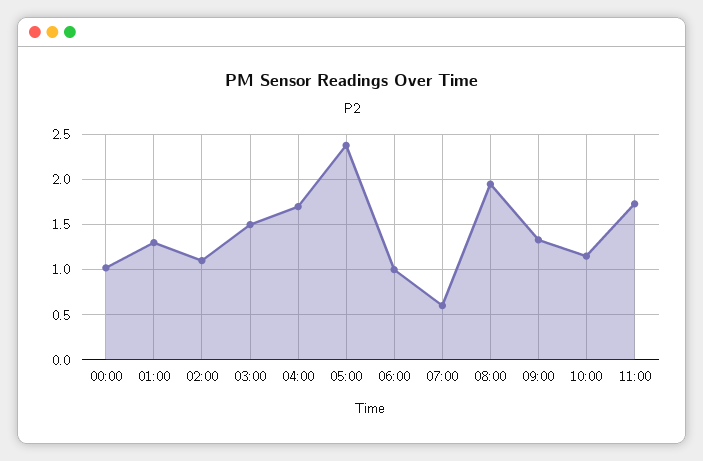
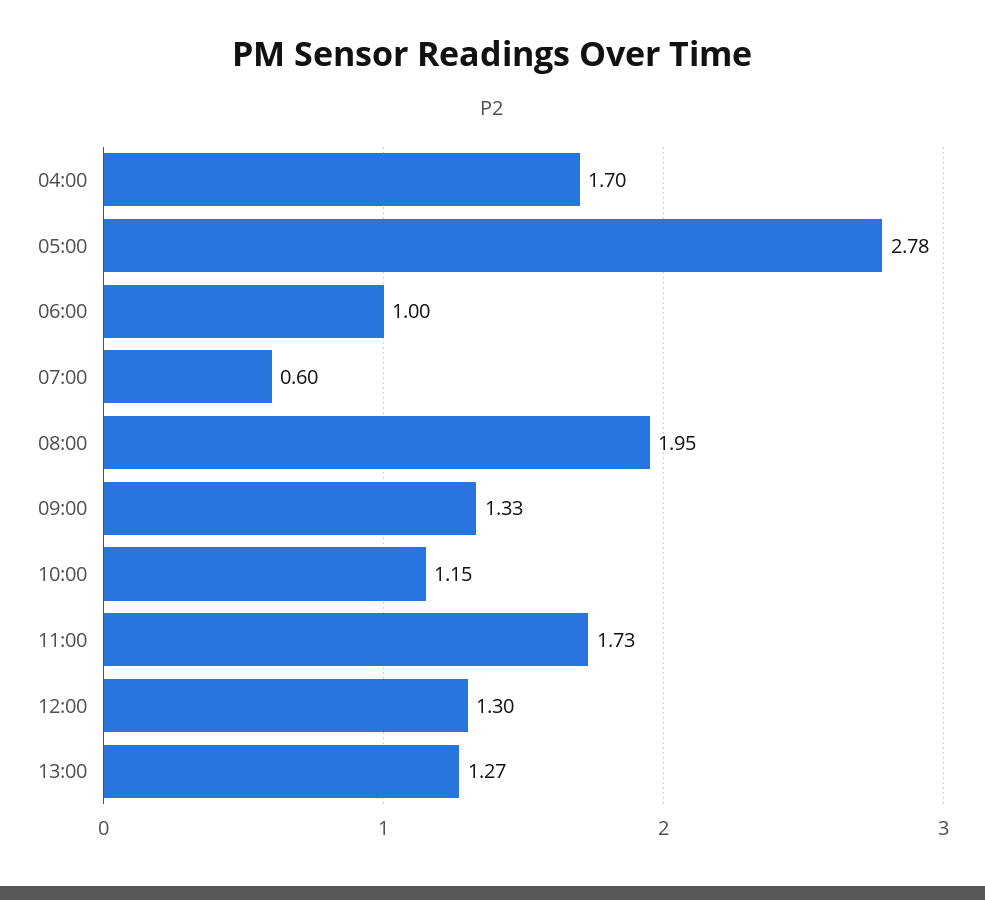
00:00: 1 -> none
01:00: 1.3 -> none
02:00: 1.1 -> none
03:00: 1.5 -> none
05:00: 2.4 -> 2.78
12:00: none -> 1.3
13:00: none -> 1.27

